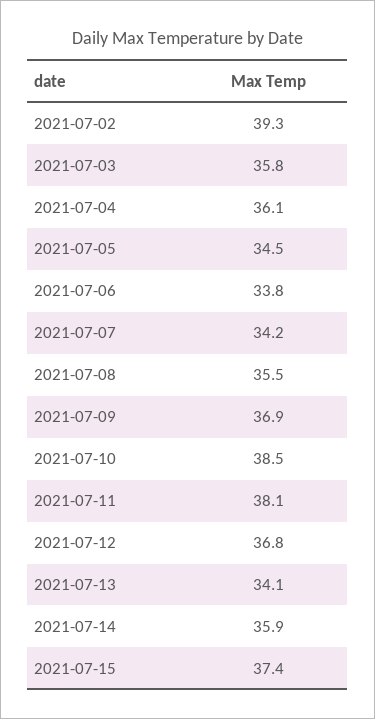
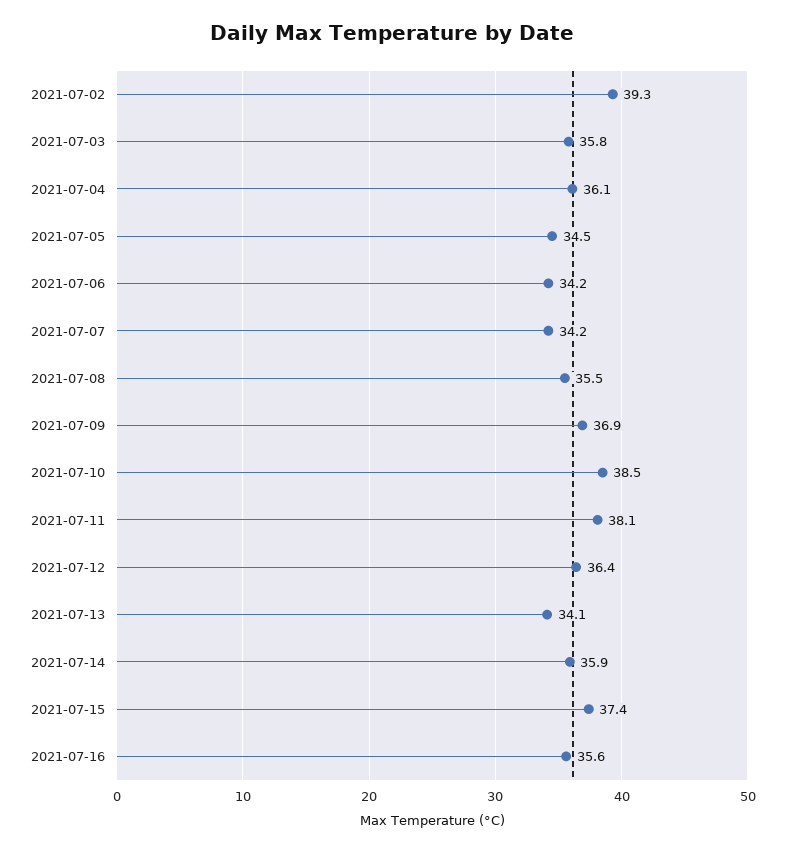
2021-07-06: 33.8 -> 34.2
2021-07-12: 36.8 -> 36.4
2021-07-16: none -> 35.6

